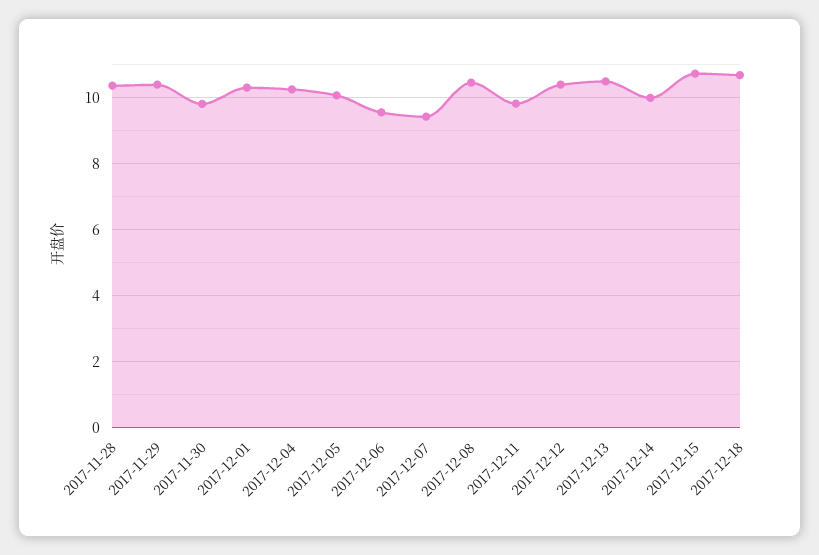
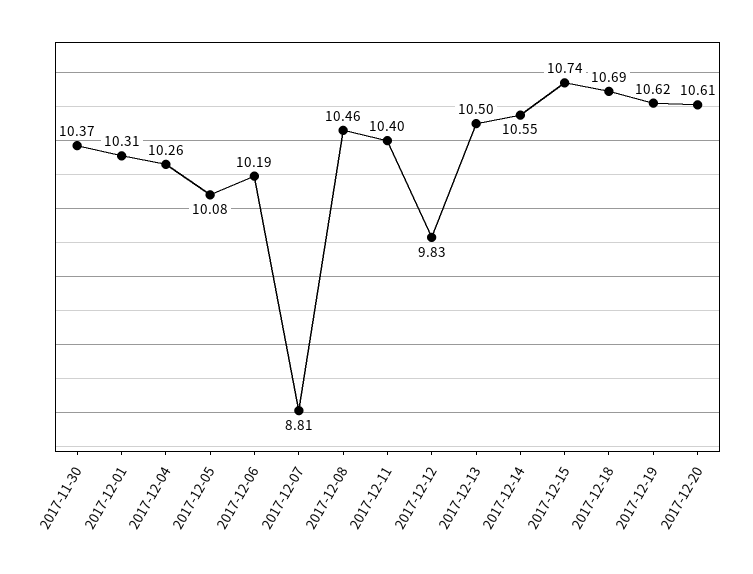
2017-11-28: 10.4 -> none
2017-11-29: 10.4 -> none
2017-11-30: 9.8 -> 10.37
2017-12-06: 9.6 -> 10.19
2017-12-07: 9.4 -> 8.81
2017-12-11: 9.8 -> 10.4
2017-12-12: 10.4 -> 9.83
2017-12-14: 10 -> 10.55
2017-12-19: none -> 10.62
2017-12-20: none -> 10.61

